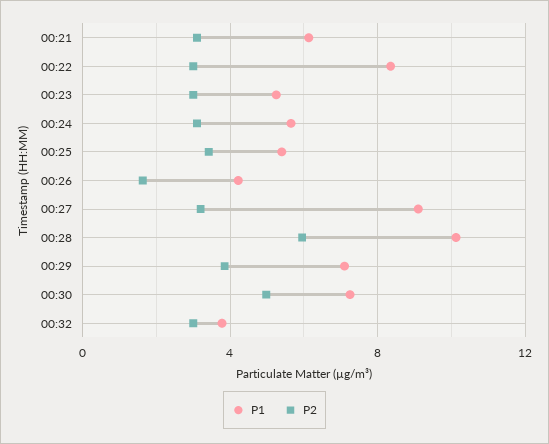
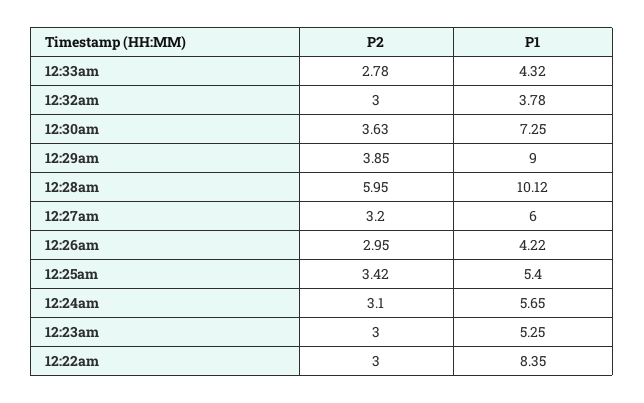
P1, 00:21: 6 -> none
P2, 00:21: 3 -> none
P2, 00:26: 1.5 -> 2.95
P1, 00:27: 9 -> 6
P1, 00:29: 7 -> 9
P2, 00:30: 5 -> 3.63
P2, 12:33am: none -> 2.78
P1, 12:33am: none -> 4.32

